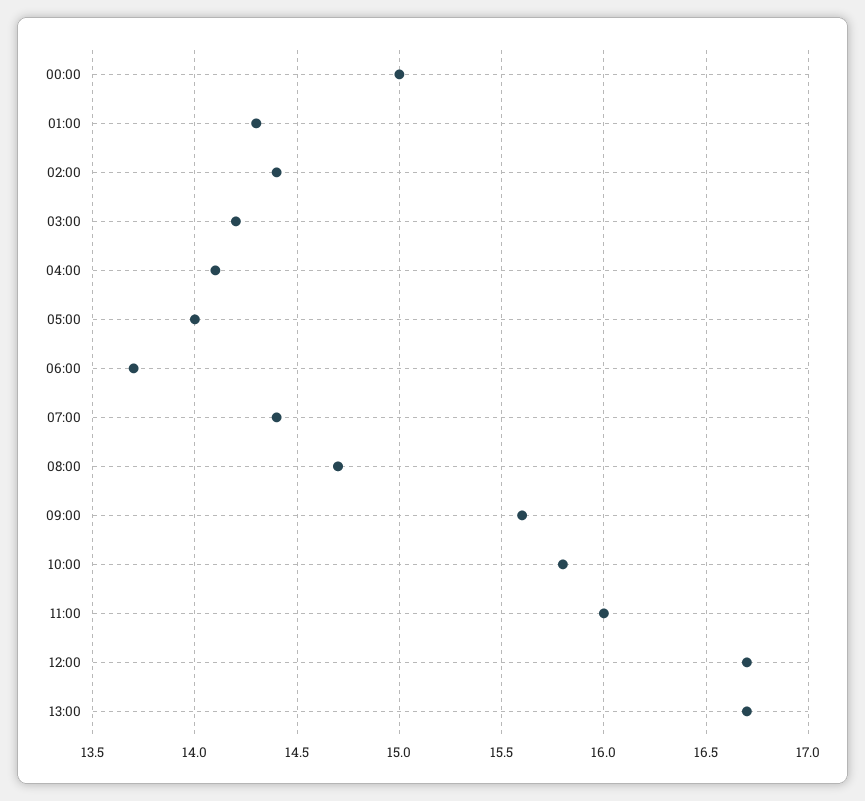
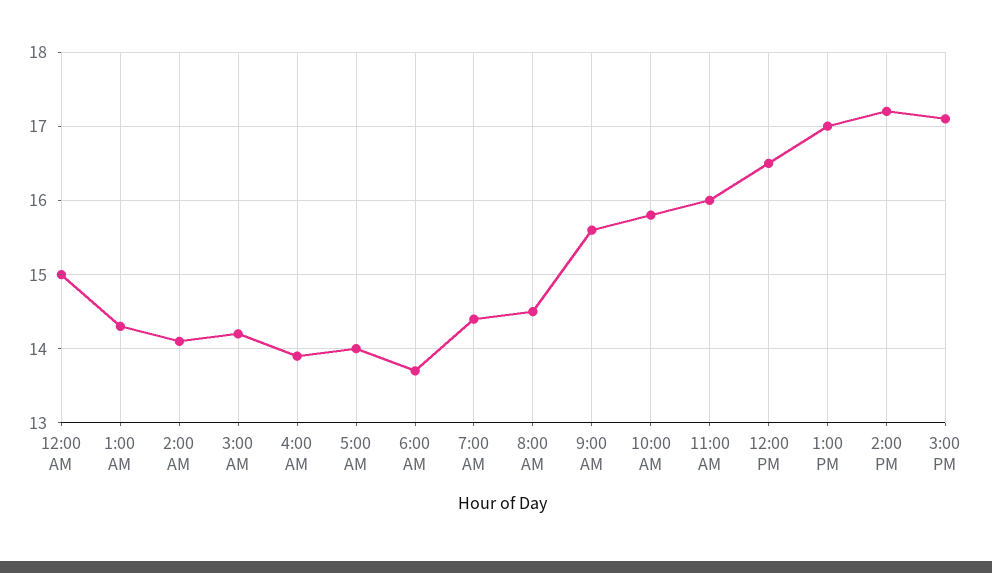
02:00: 14.4 -> 14.1
04:00: 14.1 -> 13.9
08:00: 14.7 -> 14.5
12:00: 16.7 -> 16.5
13:00: 16.7 -> 17
2:00 PM: none -> 17.2
3:00 PM: none -> 17.1

